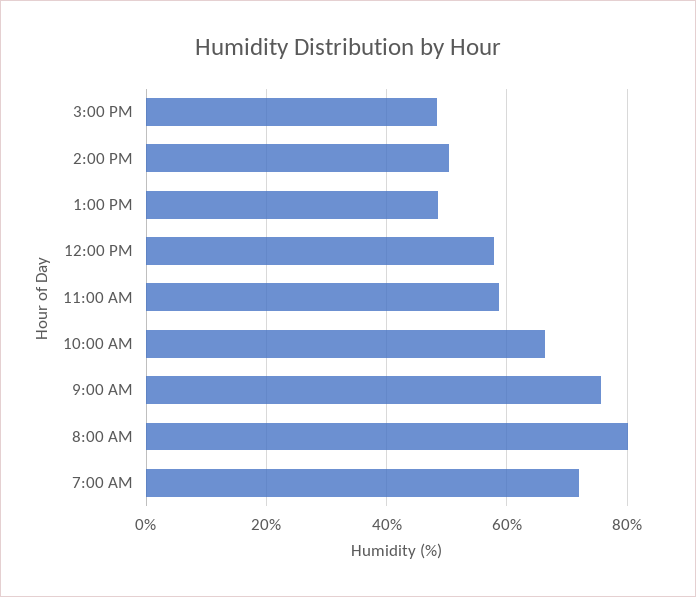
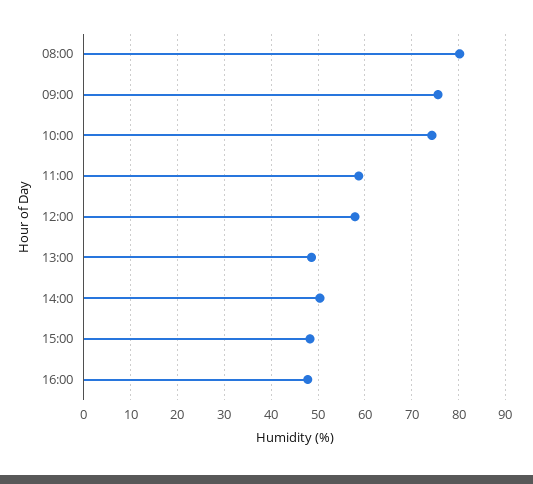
10:00 AM: 66 -> 74
7:00 AM: 72 -> none
16:00: none -> 48

